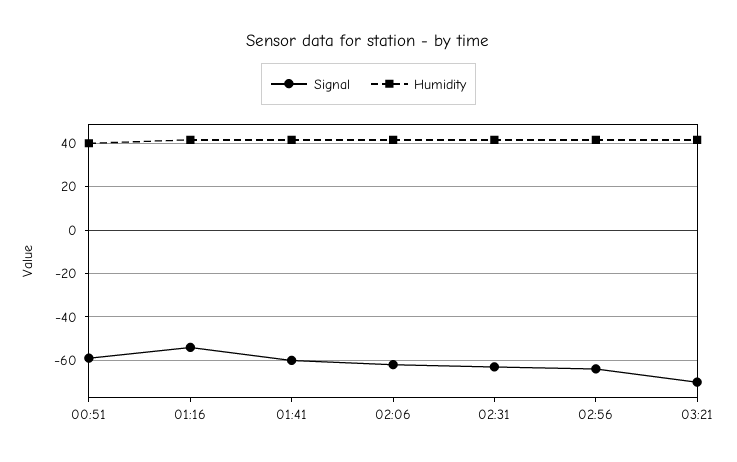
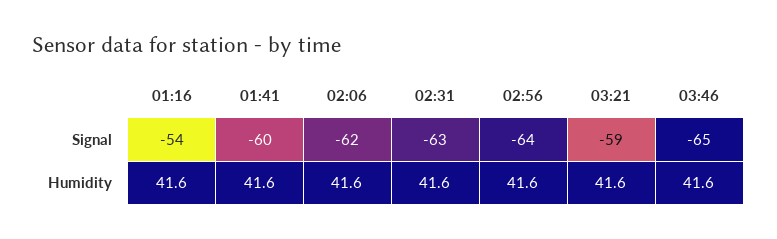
Signal, 00:51: -60 -> none
Humidity, 00:51: 40 -> none
Signal, 03:21: -70 -> -59
Signal, 03:46: none -> -65
Humidity, 03:46: none -> 41.6

